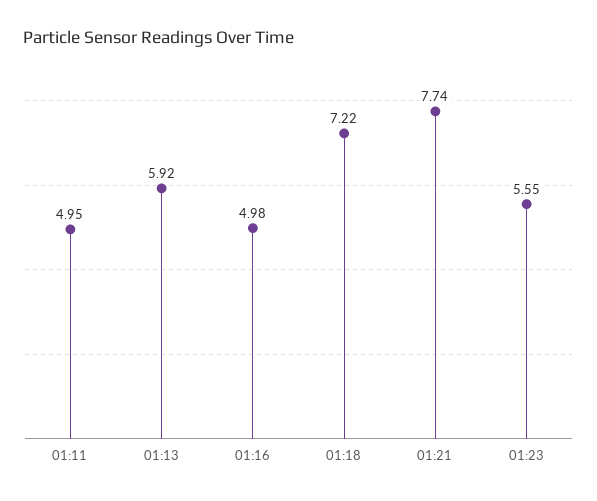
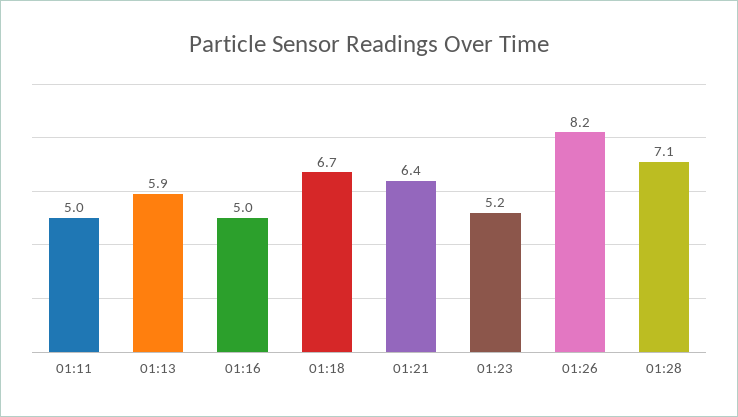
01:18: 7.22 -> 6.7
01:21: 7.74 -> 6.4
01:23: 5.55 -> 5.2
01:26: none -> 8.2
01:28: none -> 7.1

